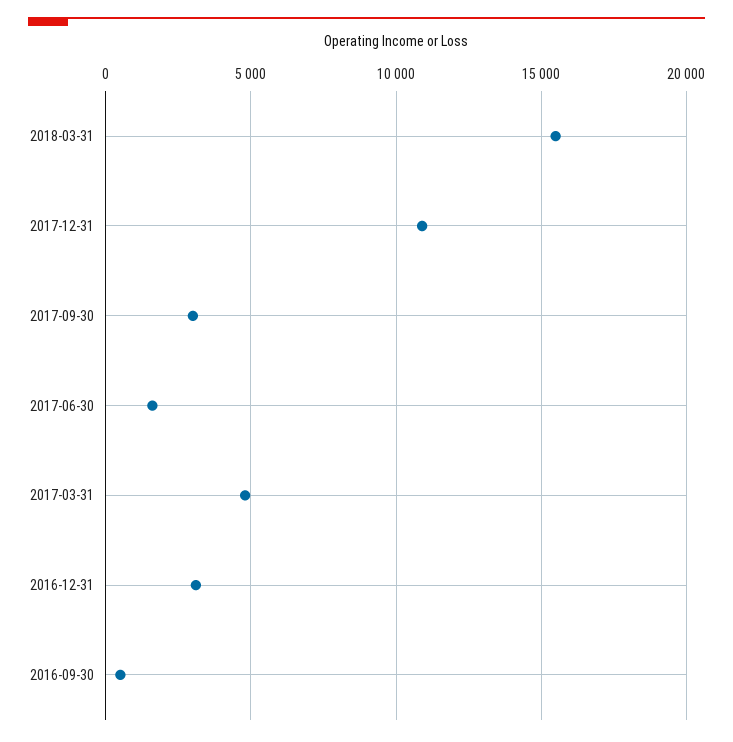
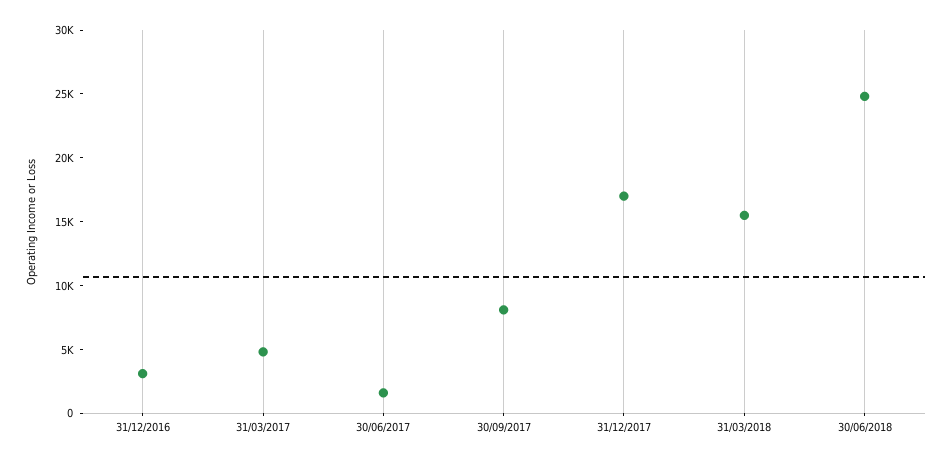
2017-12-31: 11000 -> 17000
2017-09-30: 3000 -> 8000
2016-09-30: 500 -> none
30/06/2018: none -> 25000

